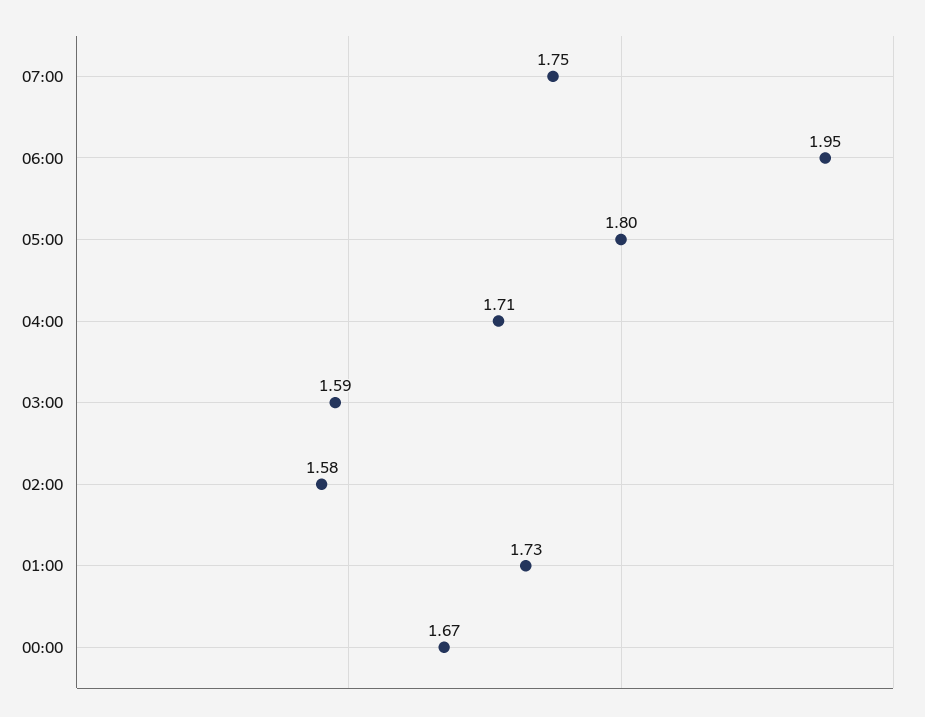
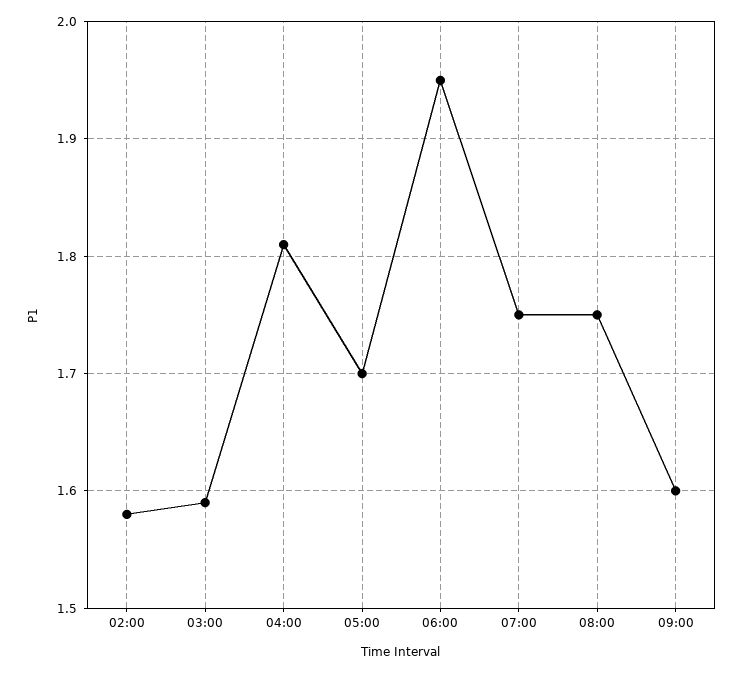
05:00: 1.8 -> 1.7
04:00: 1.71 -> 1.81
01:00: 1.73 -> none
00:00: 1.67 -> none
08:00: none -> 1.75
09:00: none -> 1.6

